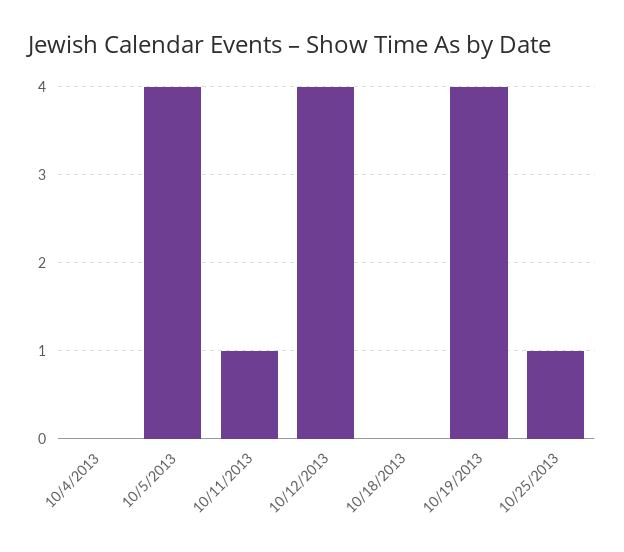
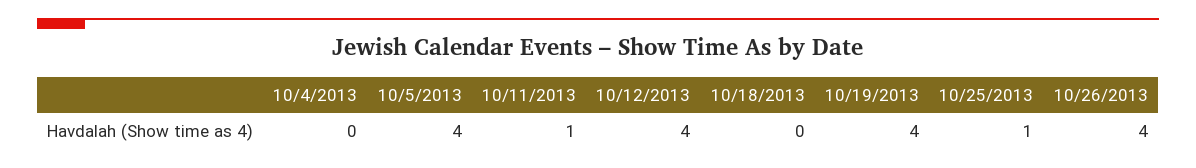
10/26/2013: none -> 4

